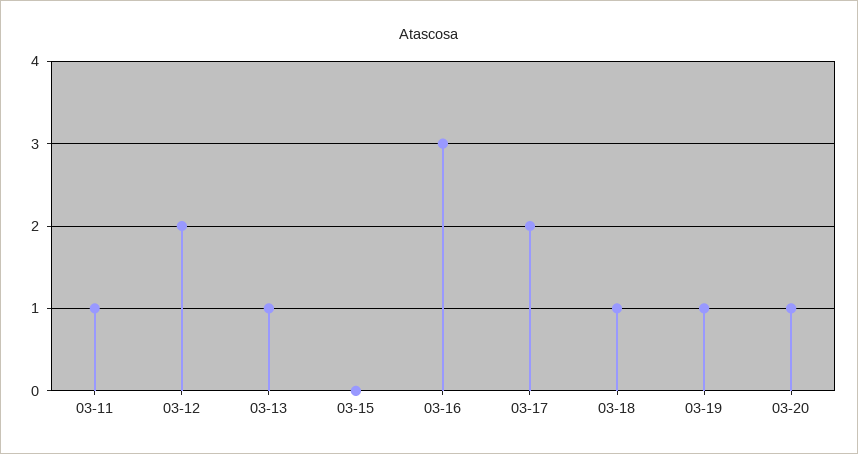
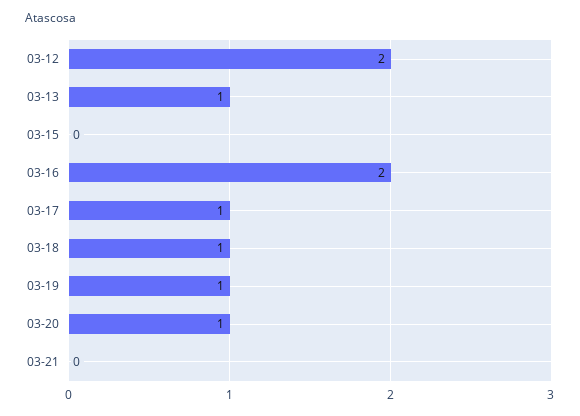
03-11: 1 -> none
03-16: 3 -> 2
03-17: 2 -> 1
03-21: none -> 0

